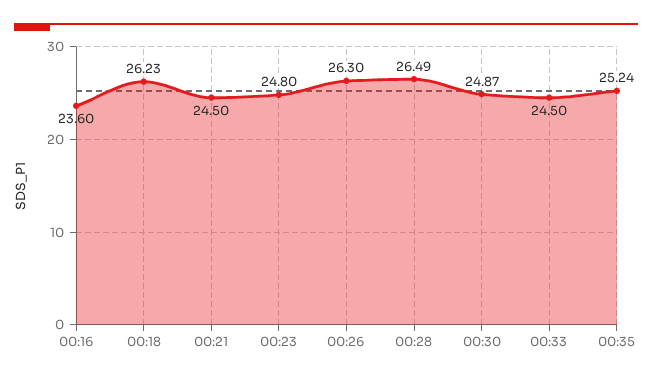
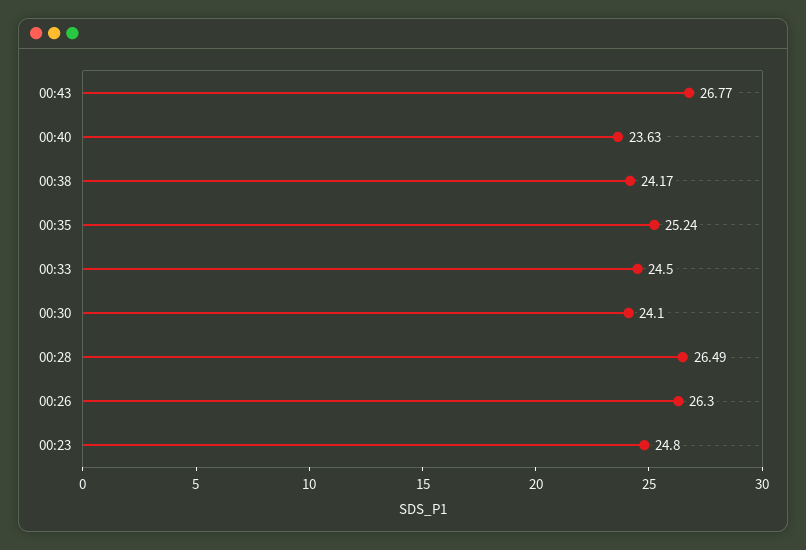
00:16: 23.6 -> none
00:18: 26.23 -> none
00:21: 24.5 -> none
00:30: 24.87 -> 24.1
00:43: none -> 26.77
00:40: none -> 23.63
00:38: none -> 24.17

